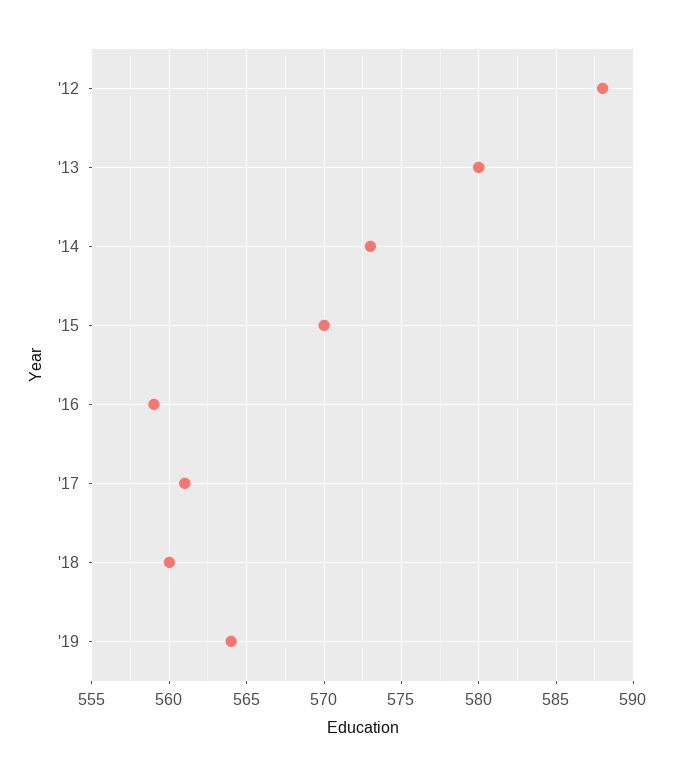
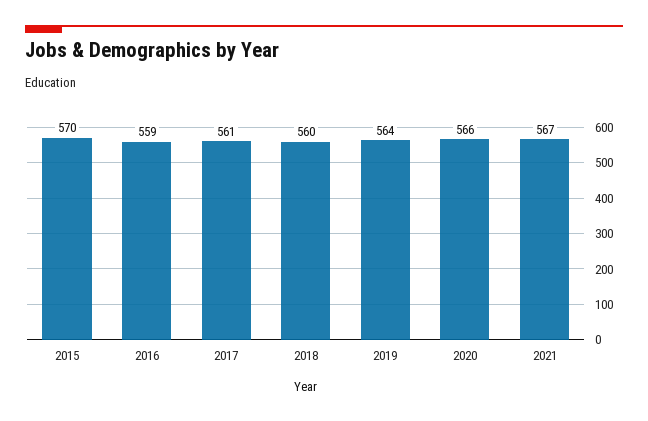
'12: 588 -> none
'13: 580 -> none
'14: 573 -> none
2020: none -> 566
2021: none -> 567

